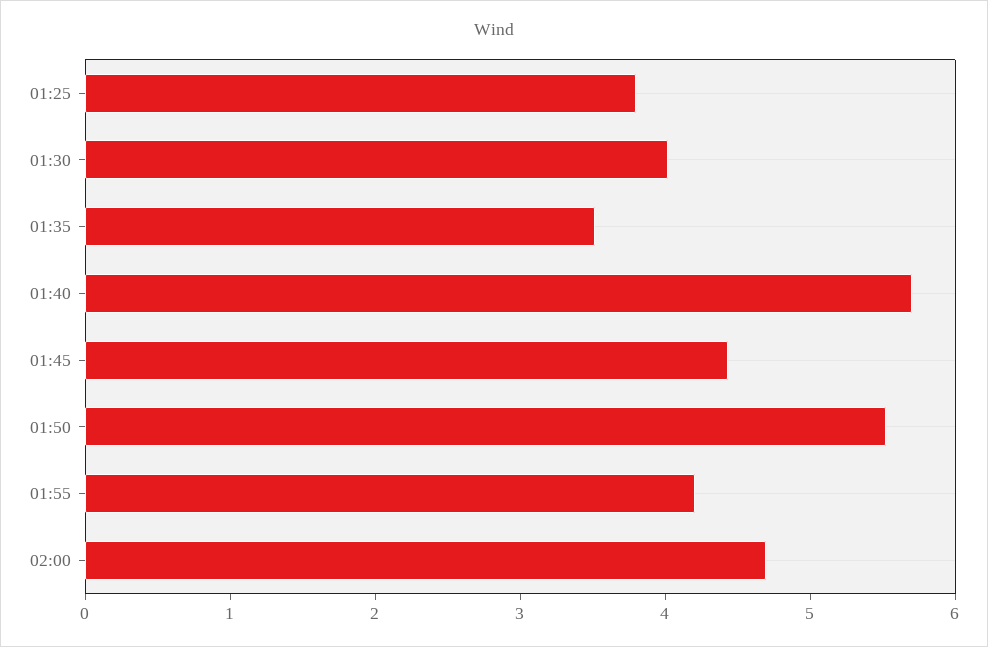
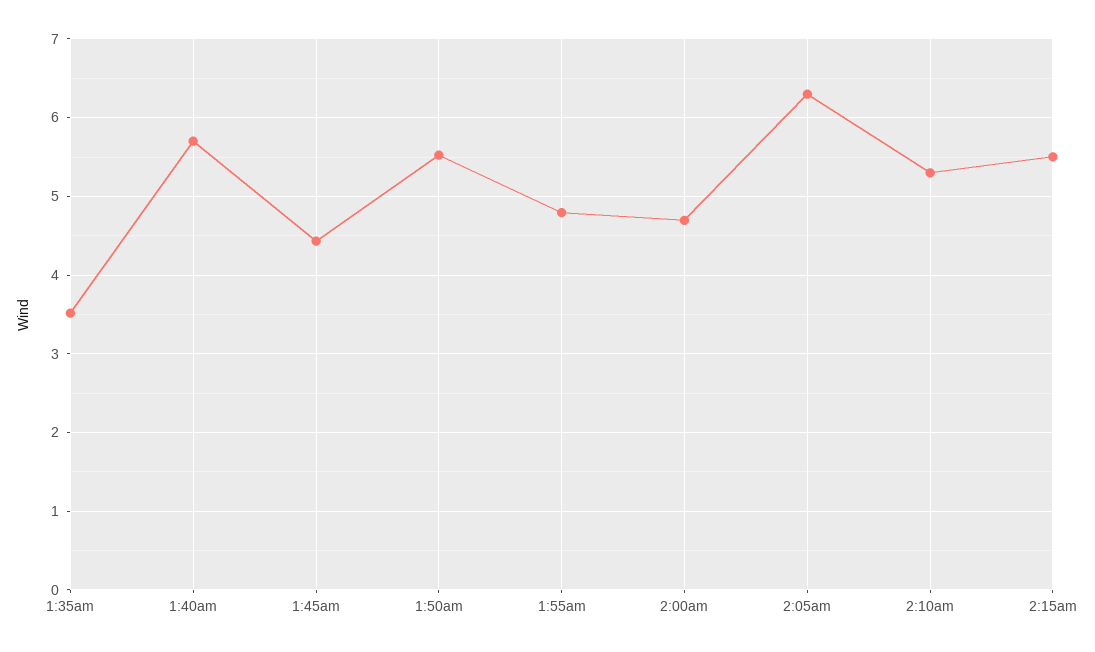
01:25: 3.8 -> none
01:30: 4 -> none
01:55: 4.2 -> 4.8
2:05am: none -> 6.3
2:10am: none -> 5.3
2:15am: none -> 5.5

